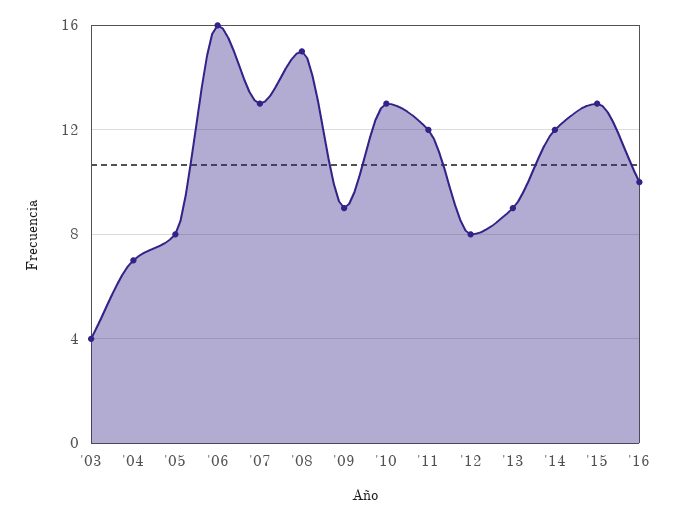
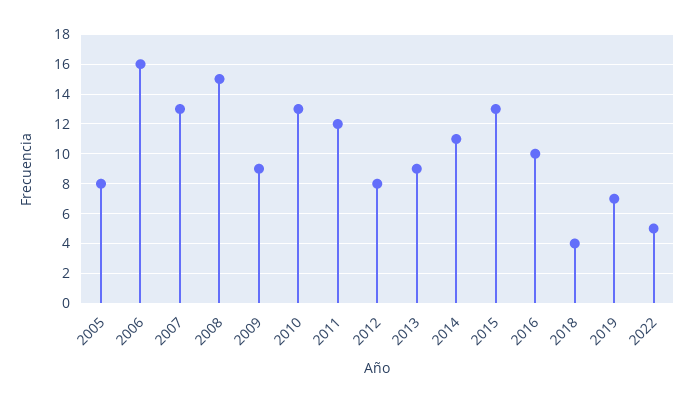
'03: 4 -> none
'04: 7 -> none
'14: 12 -> 11
2018: none -> 4
2019: none -> 7
2022: none -> 5

